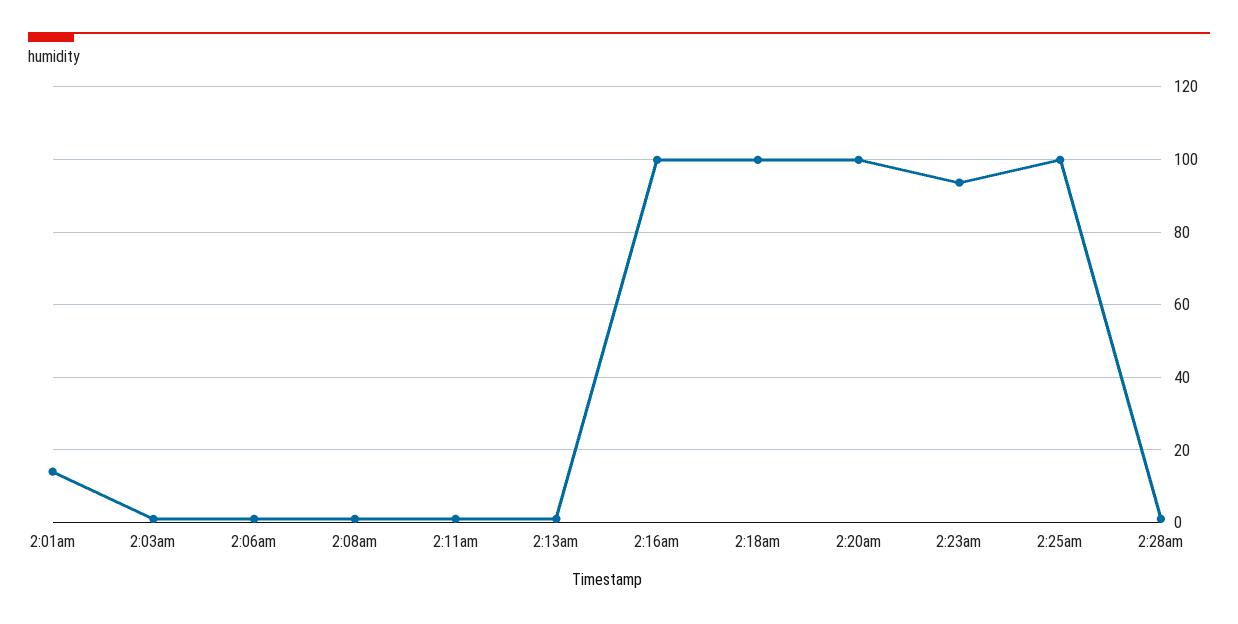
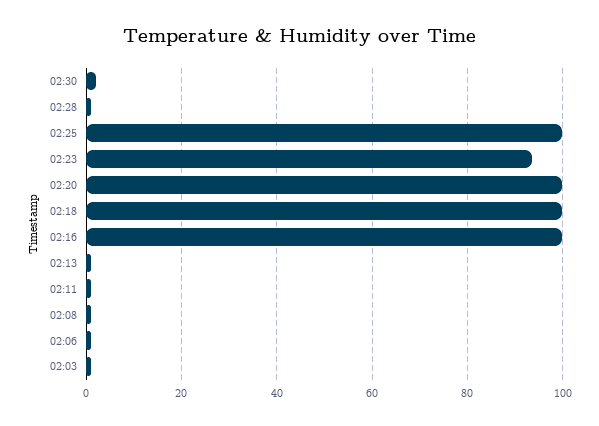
2:01am: 14 -> none
02:30: none -> 2

